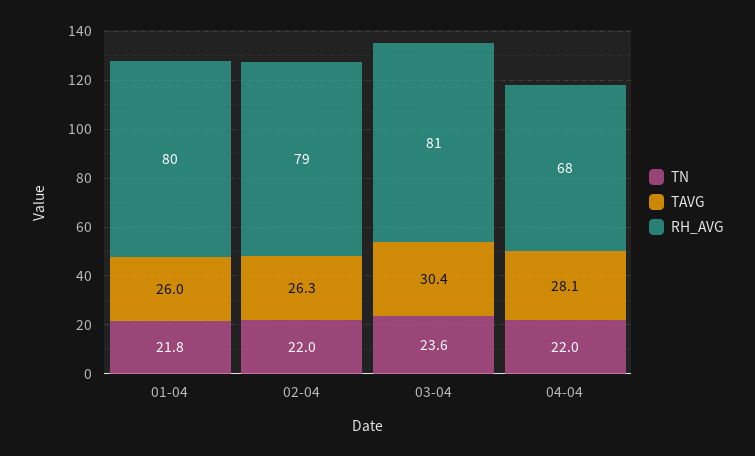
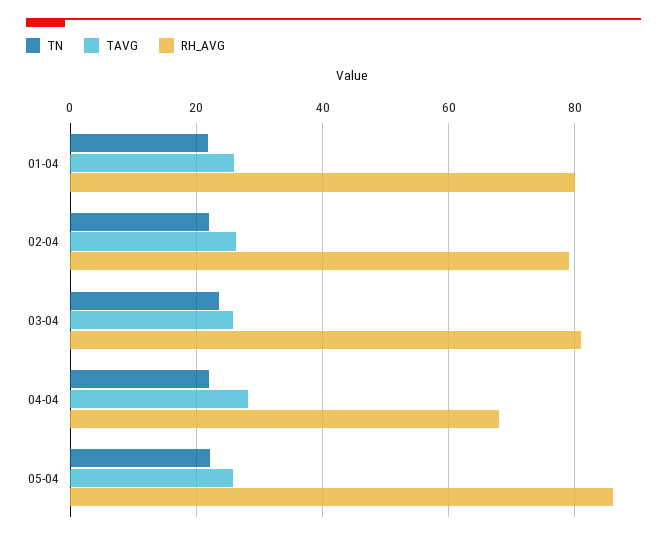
TAVG, 03-04: 30.4 -> 26
TN, 05-04: none -> 22
TAVG, 05-04: none -> 26
RH_AVG, 05-04: none -> 86

